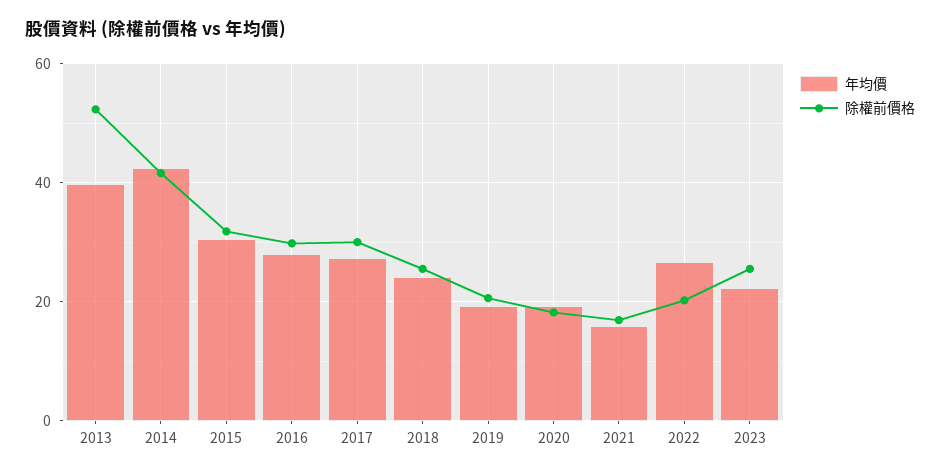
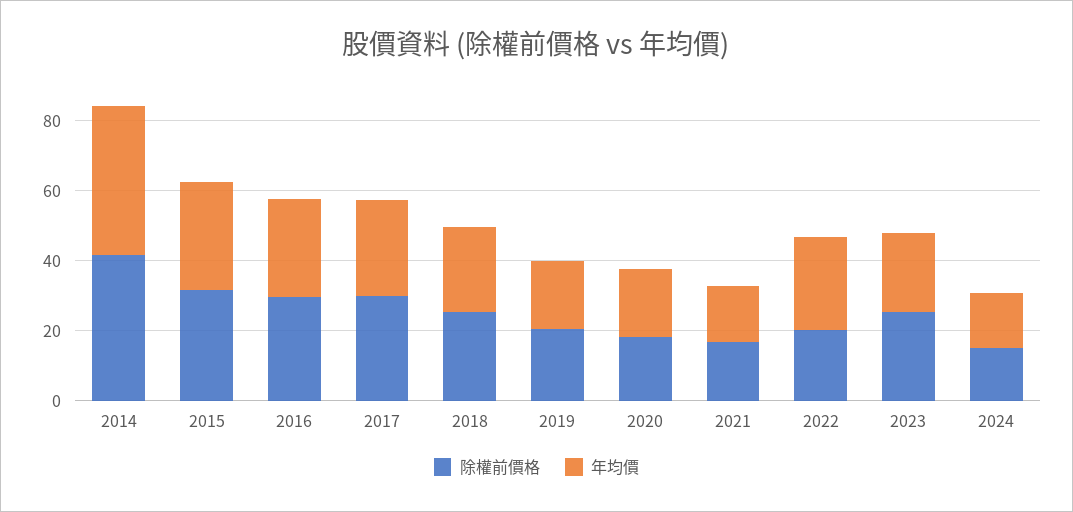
年均價, 2013: 40 -> none
除權前價格, 2013: 52 -> none
除權前價格, 2024: none -> 15
年均價, 2024: none -> 15

